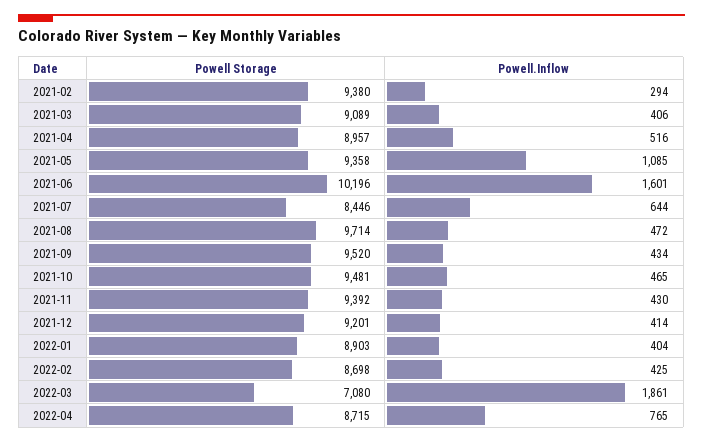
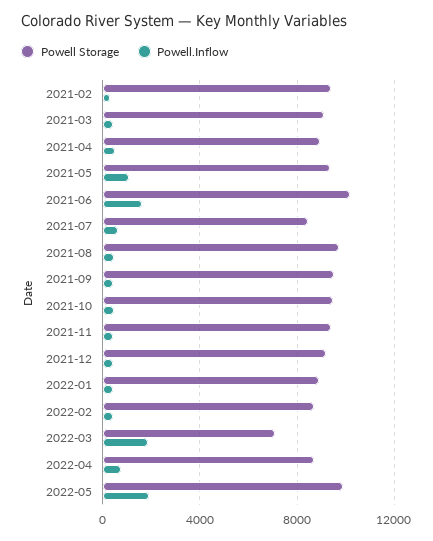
Powell Storage, 2022-05: none -> 10000
Powell.Inflow, 2022-05: none -> 2000

